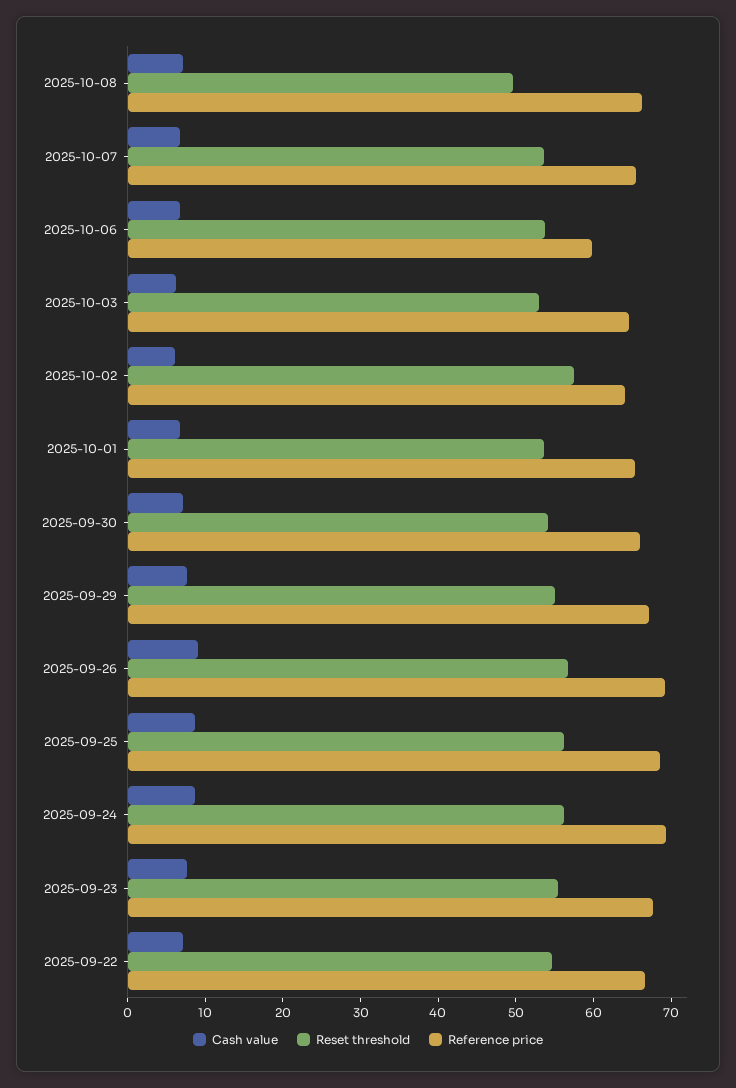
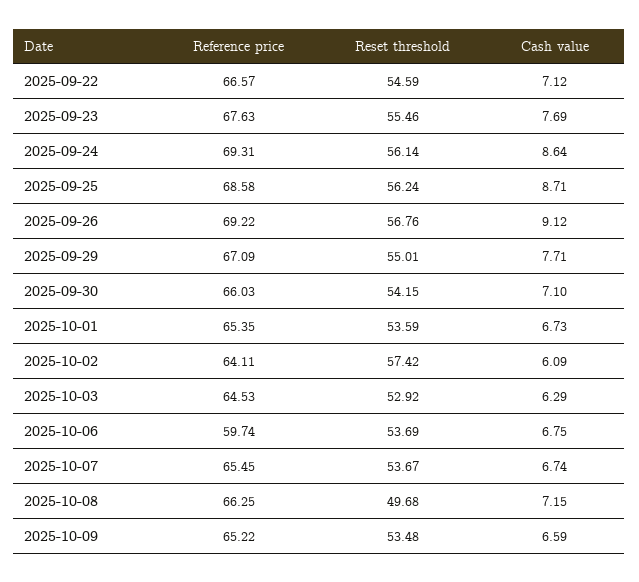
Reference price, 2025-10-09: none -> 65.22
Reset threshold, 2025-10-09: none -> 53.48
Cash value, 2025-10-09: none -> 6.59

